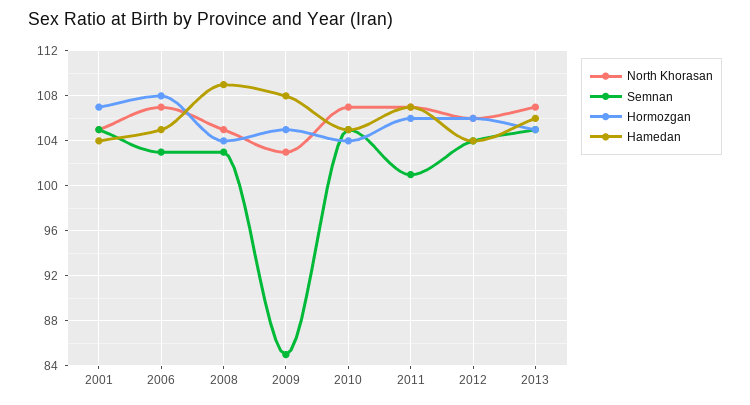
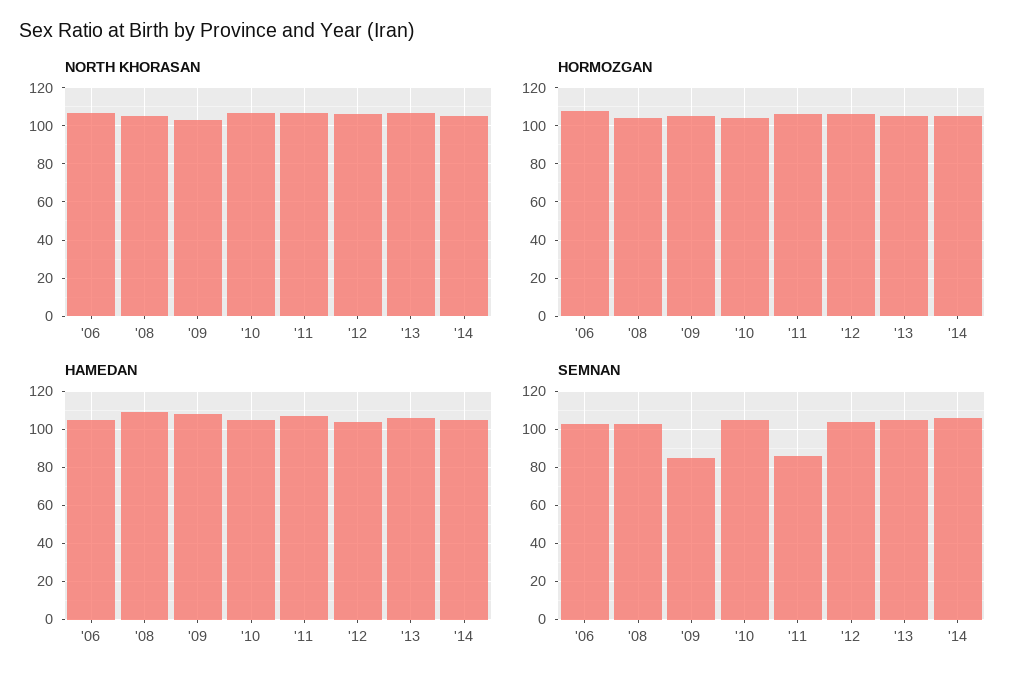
North Khorasan, 2001: 105 -> none
Semnan, 2001: 105 -> none
Hormozgan, 2001: 107 -> none
Hamedan, 2001: 104 -> none
Semnan, 2011: 101 -> 85
North Khorasan, '14: none -> 105
Hormozgan, '14: none -> 105
Hamedan, '14: none -> 105
Semnan, '14: none -> 105

